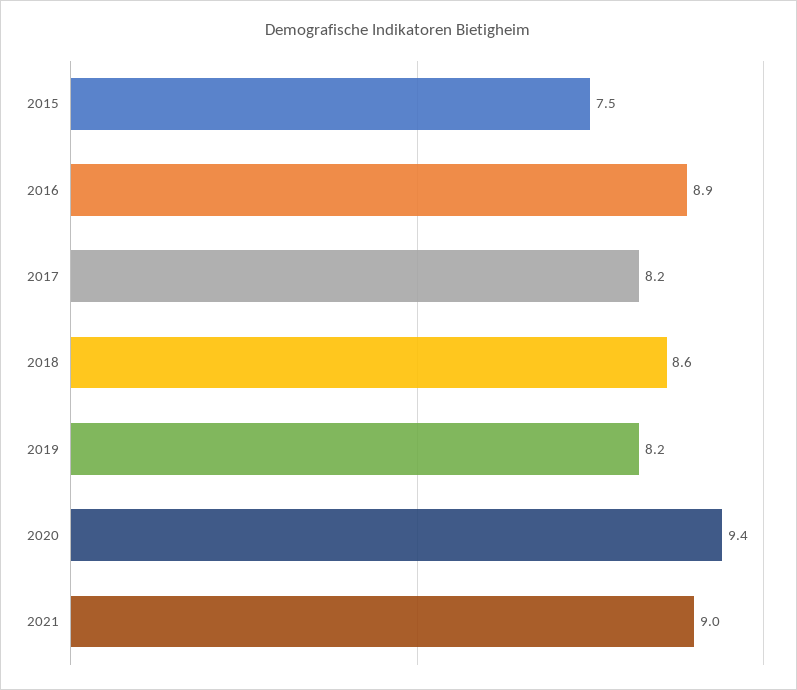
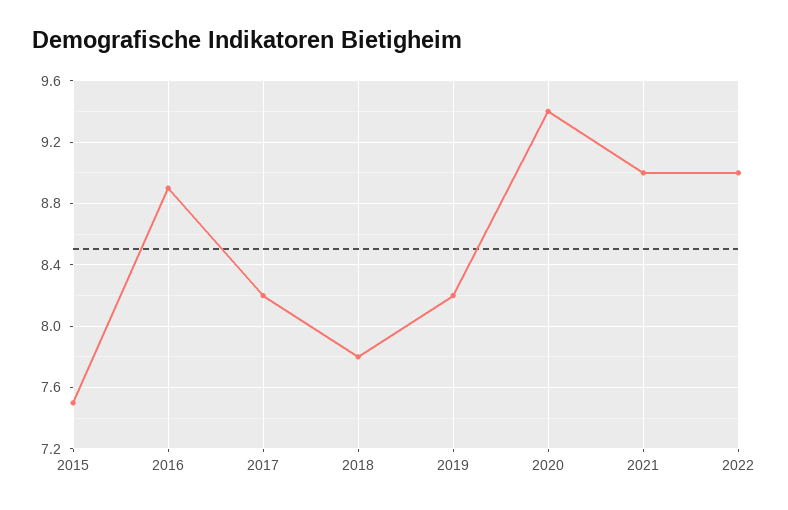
2018: 8.6 -> 7.8
2022: none -> 9

